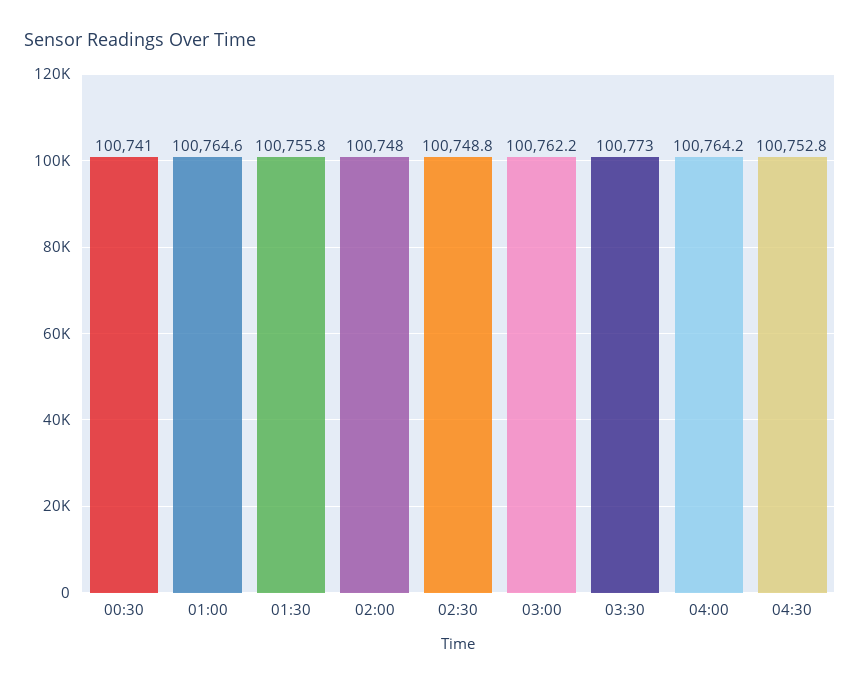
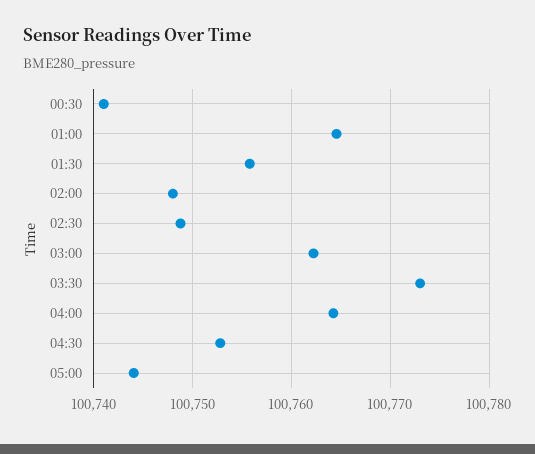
05:00: none -> 100744

